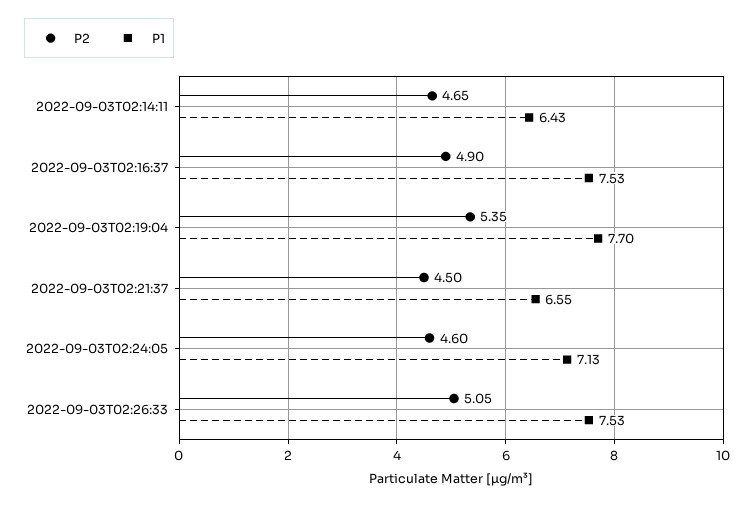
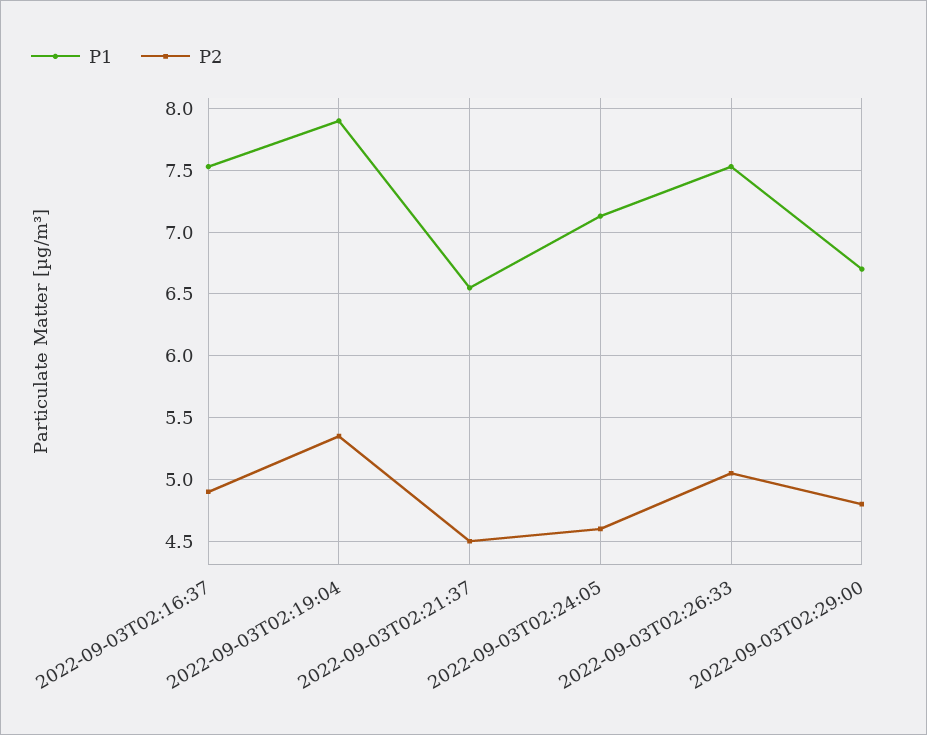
P2, 2022-09-03T02:14:11: 4.65 -> none
P1, 2022-09-03T02:14:11: 6.43 -> none
P1, 2022-09-03T02:19:04: 7.7 -> 7.9
P1, 2022-09-03T02:29:00: none -> 6.7
P2, 2022-09-03T02:29:00: none -> 4.8

